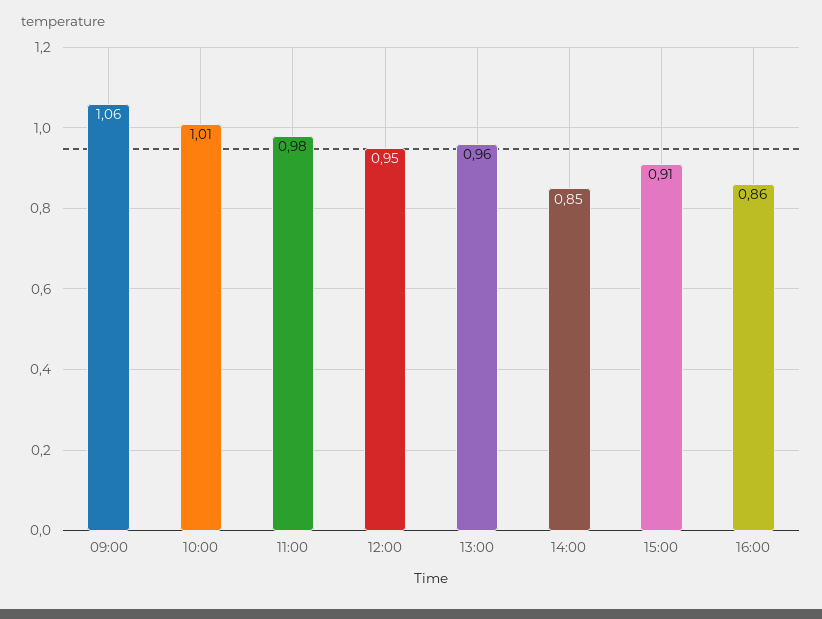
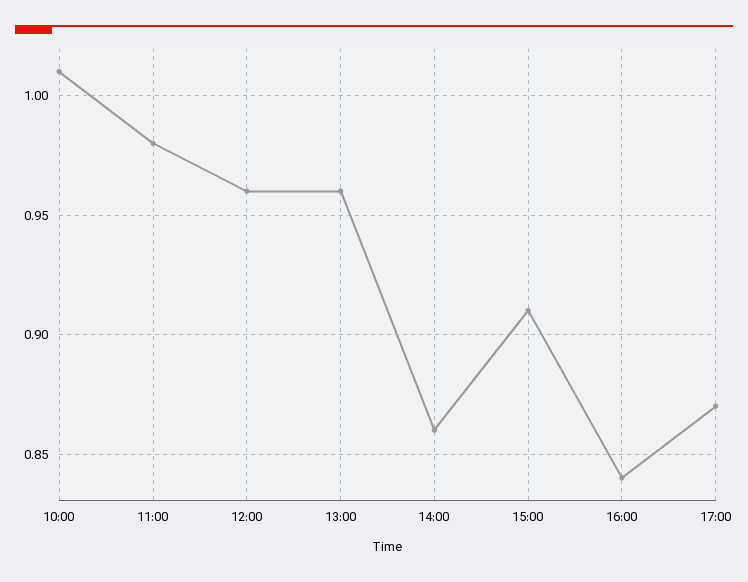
09:00: 1.06 -> none
12:00: 0.95 -> 0.96
14:00: 0.85 -> 0.86
16:00: 0.86 -> 0.84
17:00: none -> 0.87

